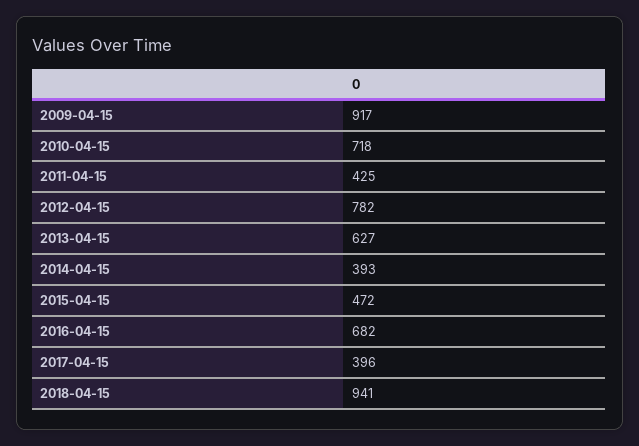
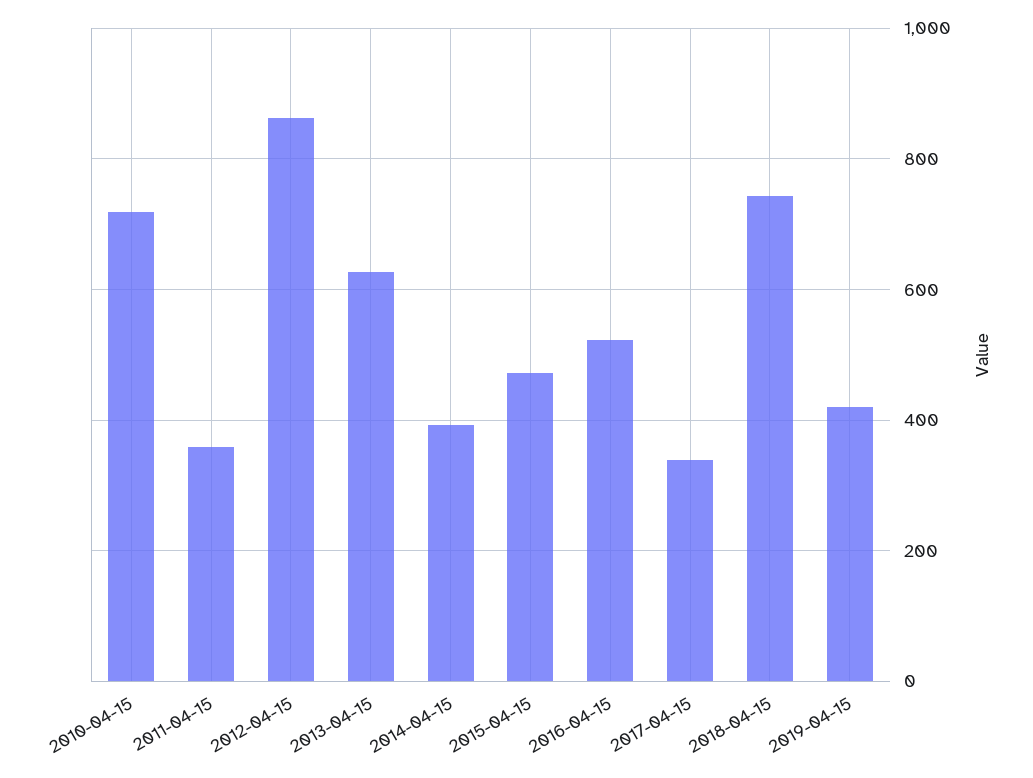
2009-04-15: 917 -> none
2011-04-15: 425 -> 360
2012-04-15: 782 -> 860
2016-04-15: 682 -> 520
2017-04-15: 396 -> 340
2018-04-15: 941 -> 740
2019-04-15: none -> 420

